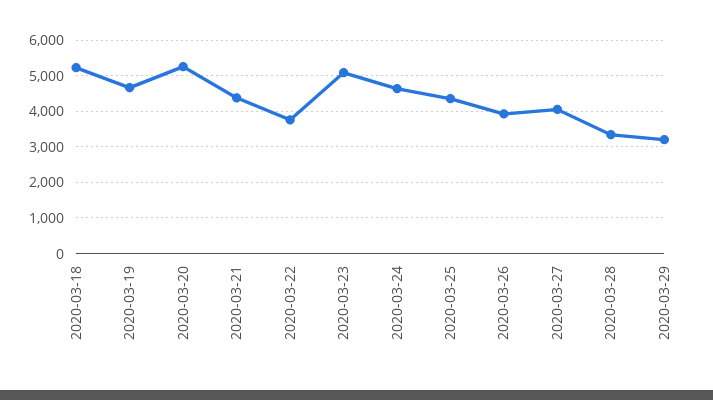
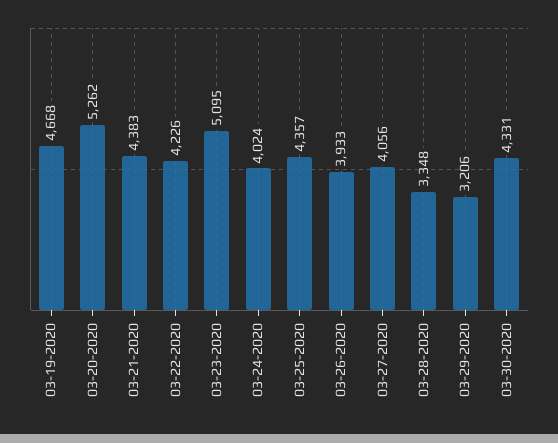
2020-03-18: 5200 -> none
2020-03-22: 3800 -> 4226
2020-03-24: 4600 -> 4024
03-30-2020: none -> 4331

